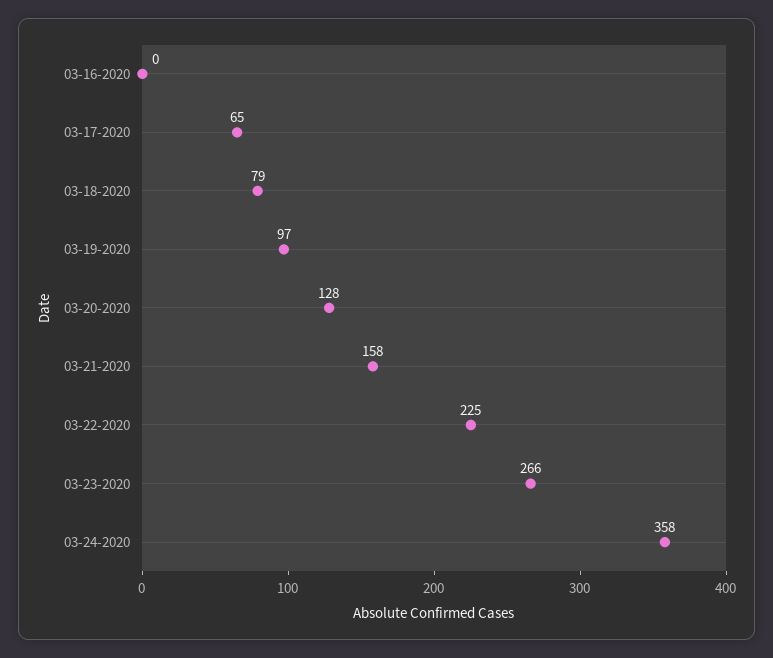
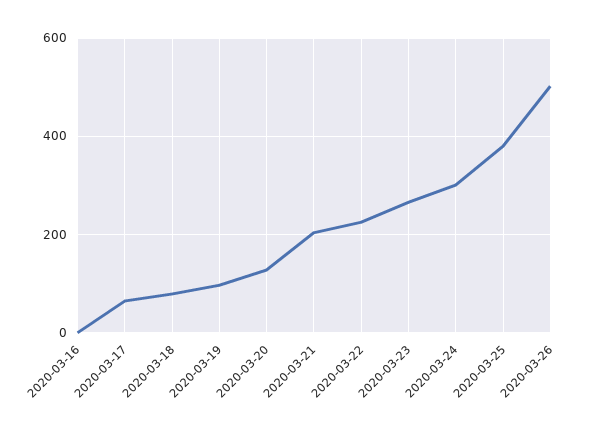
03-21-2020: 158 -> 200
03-24-2020: 358 -> 300
2020-03-25: none -> 380
2020-03-26: none -> 500

